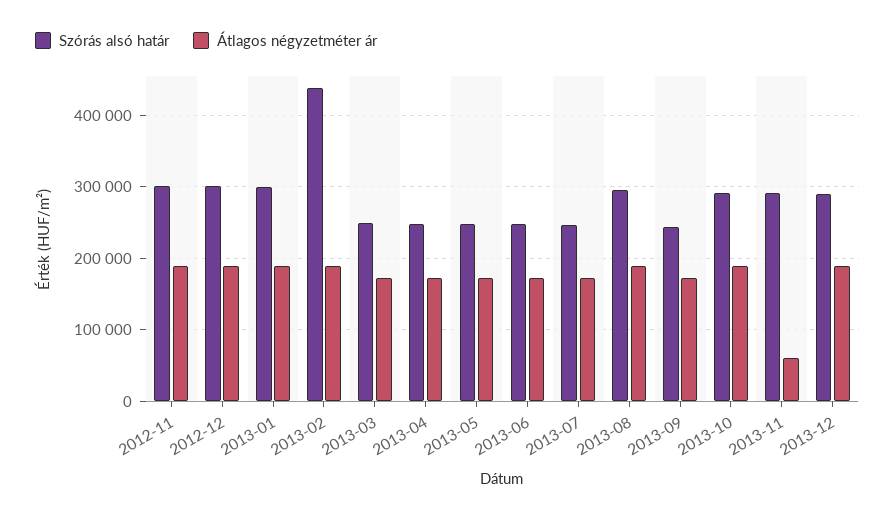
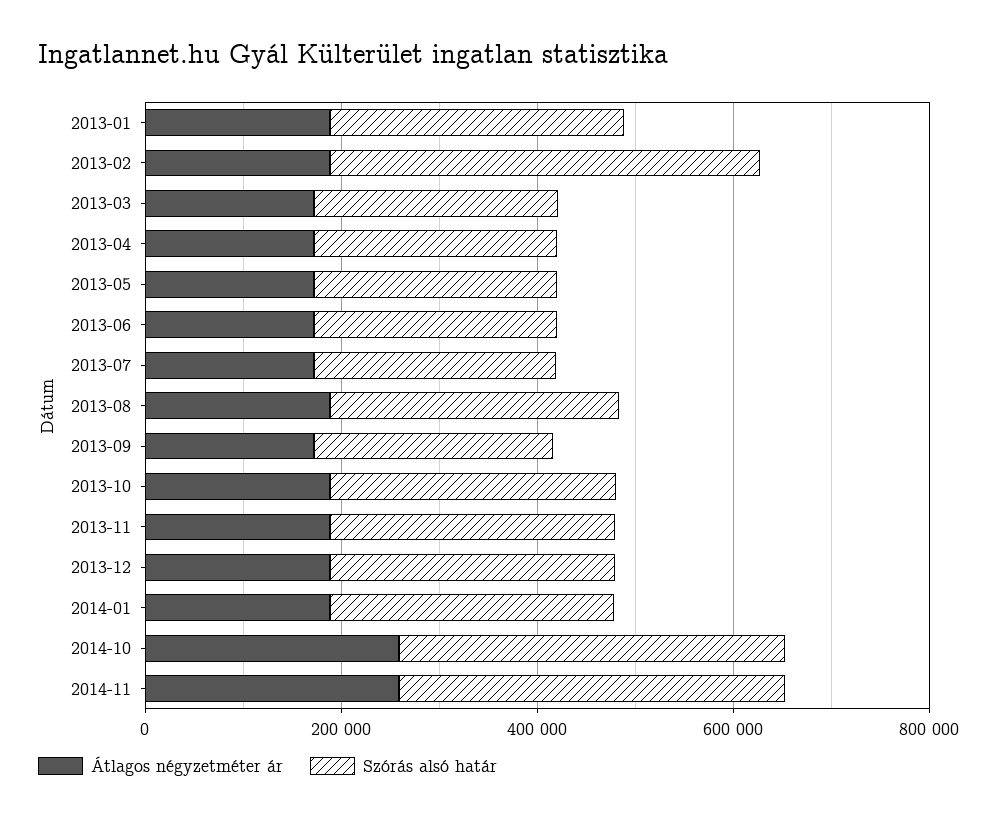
Szórás alsó határ, 2012-11: 300000 -> none
Átlagos négyzetméter ár, 2012-11: 190000 -> none
Szórás alsó határ, 2012-12: 300000 -> none
Átlagos négyzetméter ár, 2012-12: 190000 -> none
Átlagos négyzetméter ár, 2013-11: 60000 -> 200000
Átlagos négyzetméter ár, 2014-01: none -> 200000
Szórás alsó határ, 2014-01: none -> 300000
Átlagos négyzetméter ár, 2014-10: none -> 250000
Szórás alsó határ, 2014-10: none -> 400000
Átlagos négyzetméter ár, 2014-11: none -> 250000
Szórás alsó határ, 2014-11: none -> 400000

